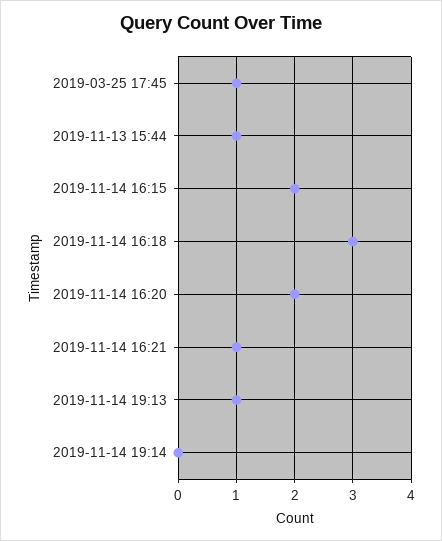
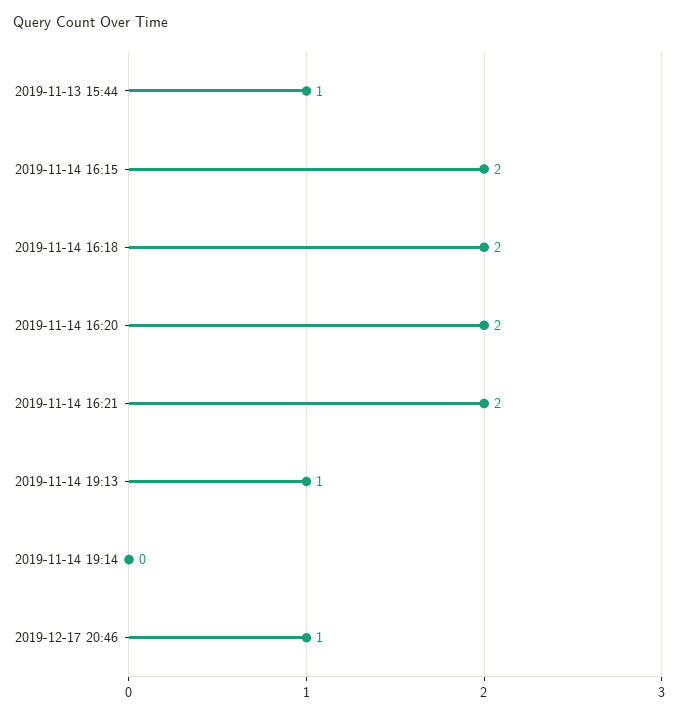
2019-03-25 17:45: 1 -> none
2019-11-14 16:18: 3 -> 2
2019-11-14 16:21: 1 -> 2
2019-12-17 20:46: none -> 1

